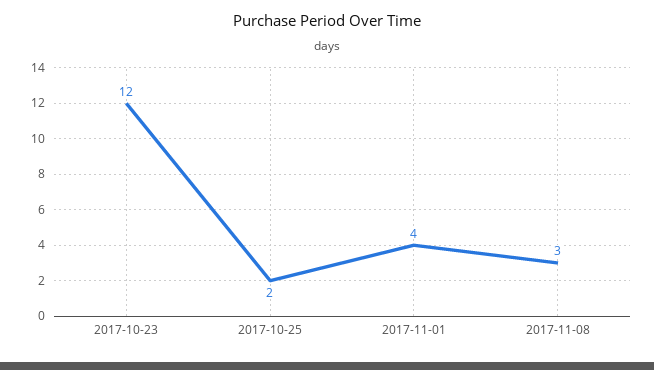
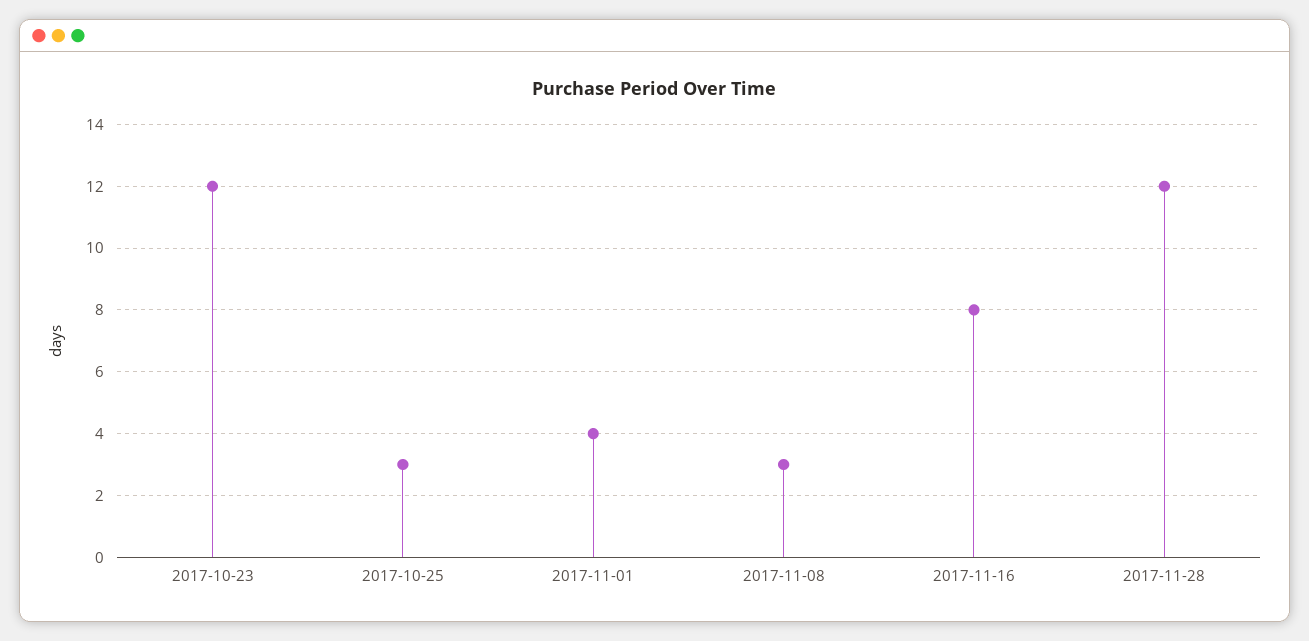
2017-10-25: 2 -> 3
2017-11-16: none -> 8
2017-11-28: none -> 12

